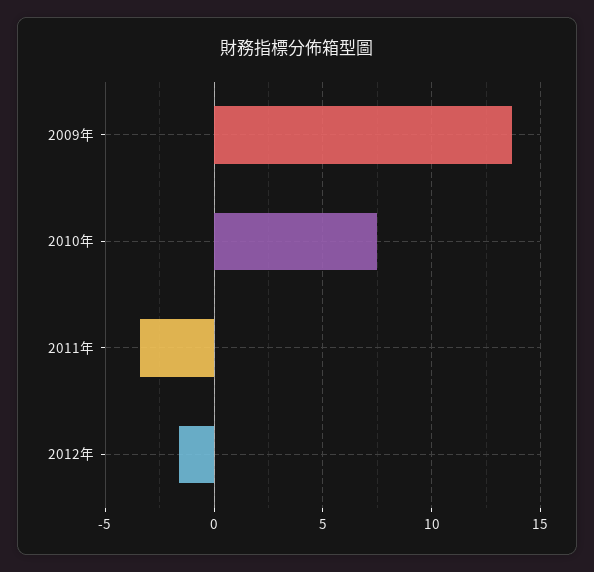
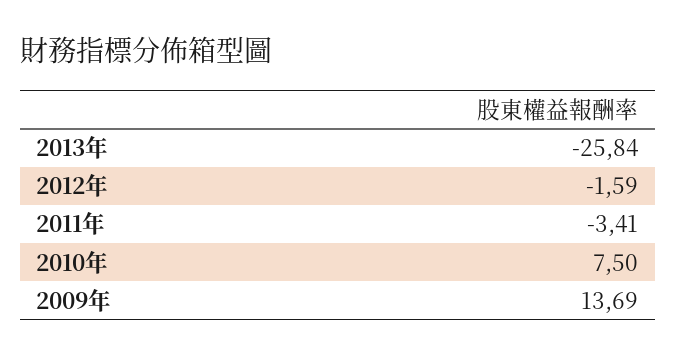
2013年: none -> -25.84

